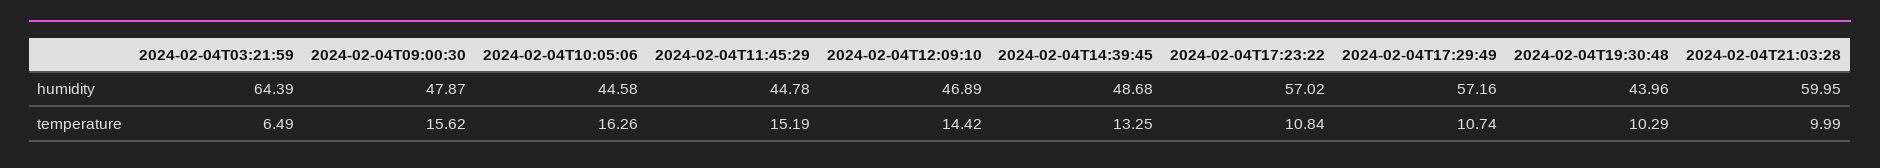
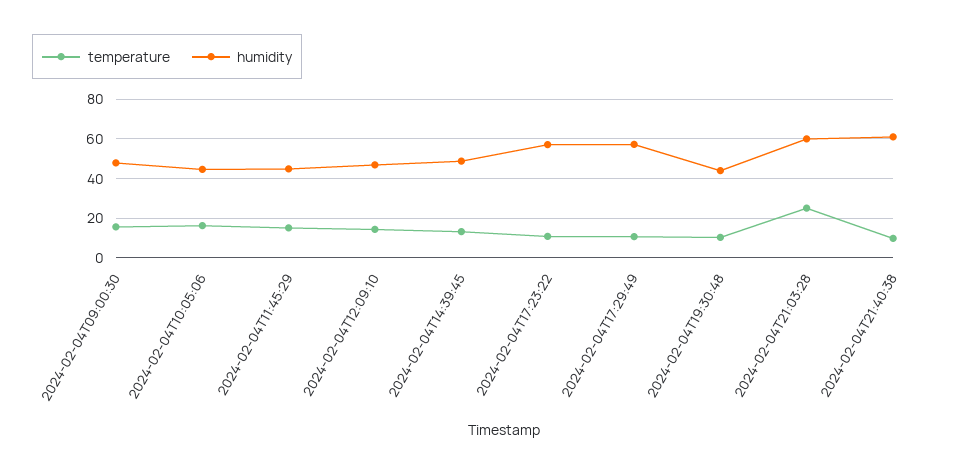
humidity, 2024-02-04T03:21:59: 64.39 -> none
temperature, 2024-02-04T03:21:59: 6.49 -> none
temperature, 2024-02-04T21:03:28: 9.99 -> 25
temperature, 2024-02-04T21:40:38: none -> 10
humidity, 2024-02-04T21:40:38: none -> 60

